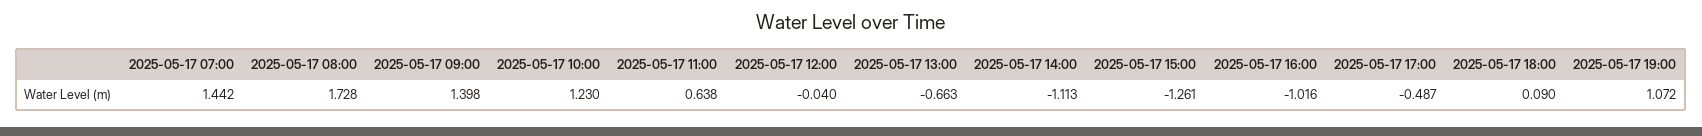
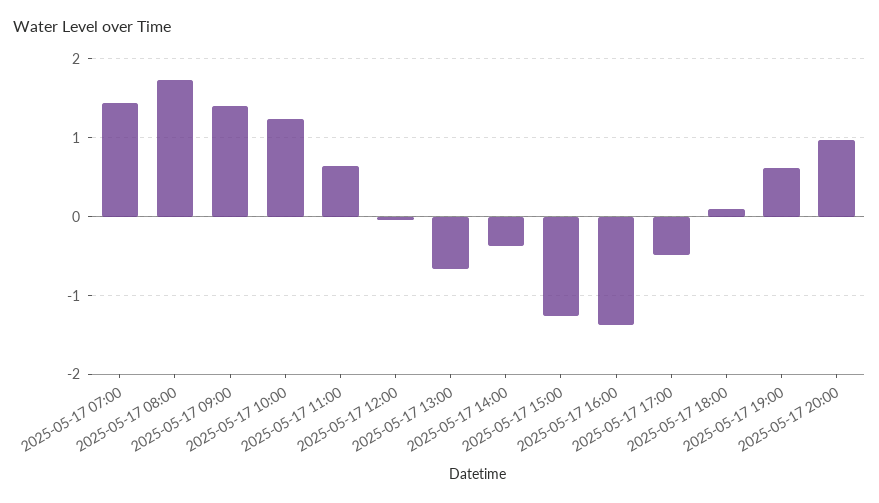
2025-05-17 14:00: -1.113 -> -0.4
2025-05-17 16:00: -1.016 -> -1.4
2025-05-17 19:00: 1.072 -> 0.6
2025-05-17 20:00: none -> 1

